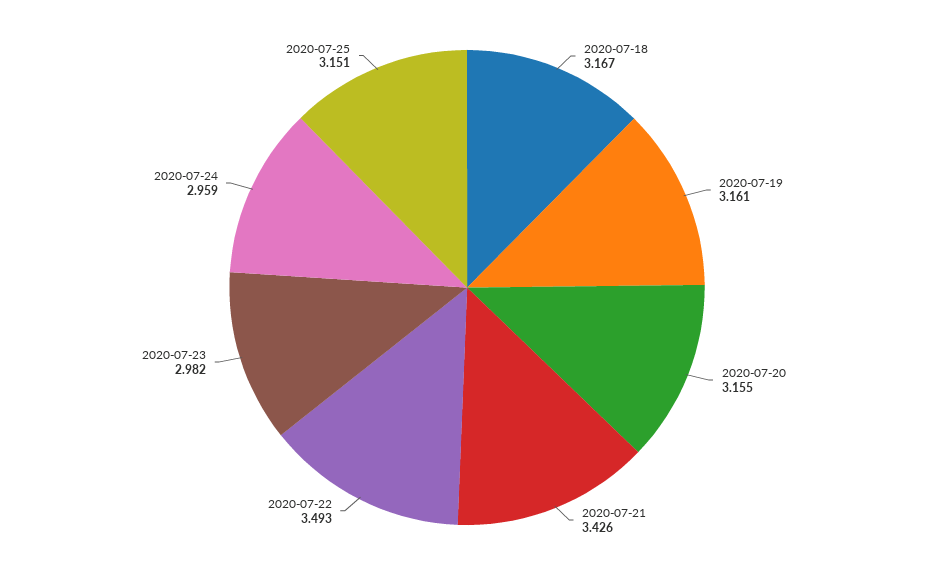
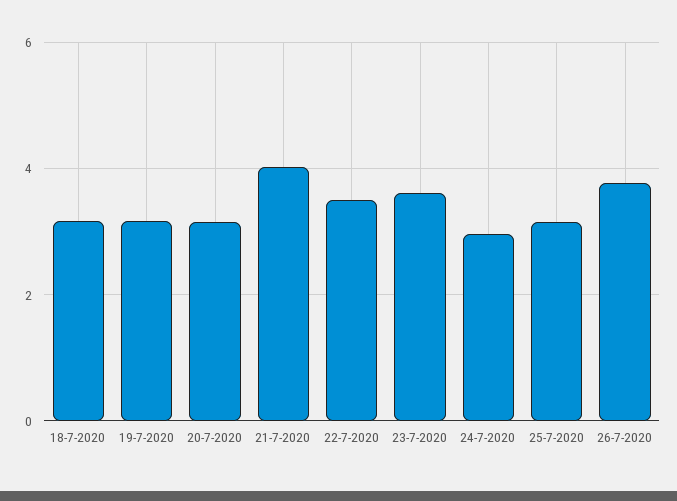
2020-07-21: 3.426 -> 4
2020-07-23: 2.982 -> 3.6
26-7-2020: none -> 3.8

